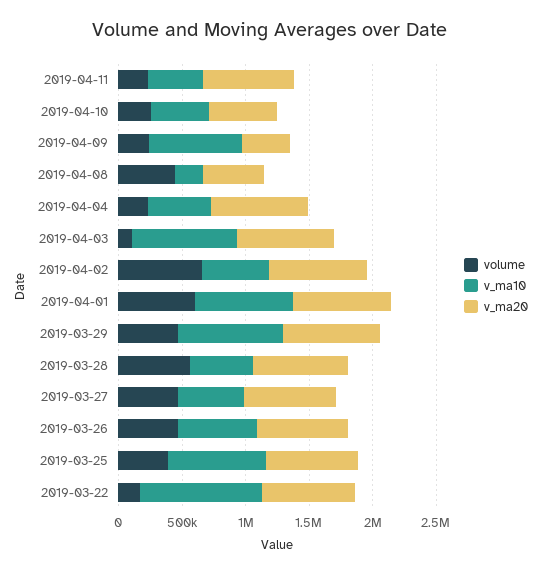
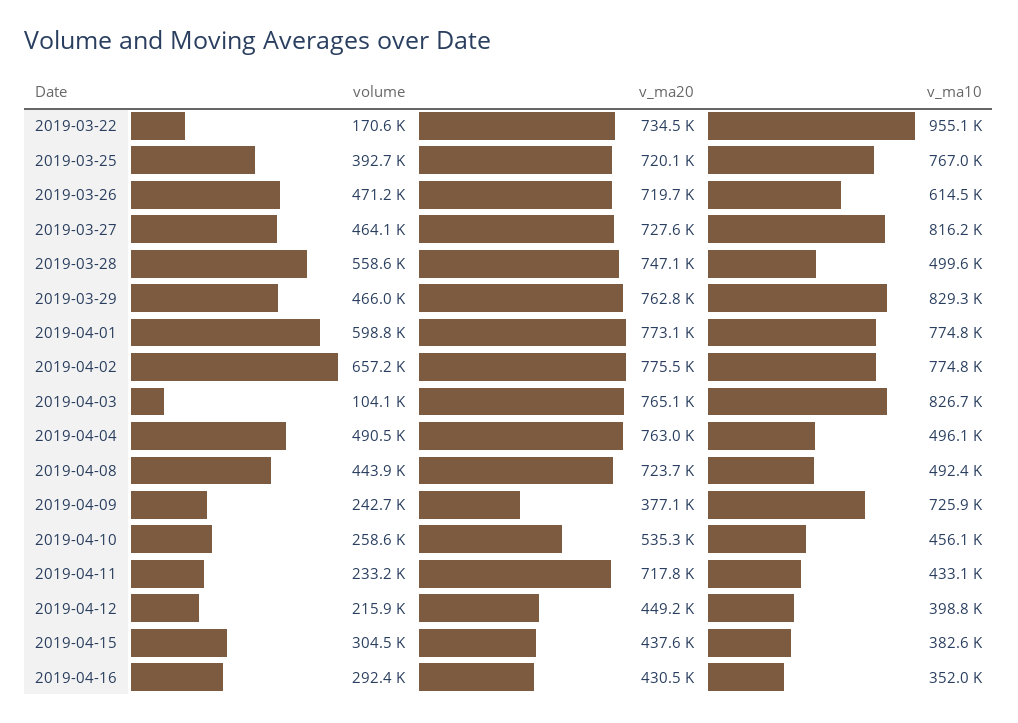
v_ma10, 2019-04-08: 200000 -> 492400
v_ma20, 2019-04-08: 500000 -> 723700
volume, 2019-04-04: 200000 -> 490500
v_ma10, 2019-04-02: 500000 -> 774800
v_ma10, 2019-03-27: 500000 -> 816200
volume, 2019-04-12: none -> 215900
v_ma20, 2019-04-12: none -> 449200
v_ma10, 2019-04-12: none -> 398800
volume, 2019-04-15: none -> 304500
v_ma20, 2019-04-15: none -> 437600
v_ma10, 2019-04-15: none -> 382600
volume, 2019-04-16: none -> 292400
v_ma20, 2019-04-16: none -> 430500
v_ma10, 2019-04-16: none -> 352000

